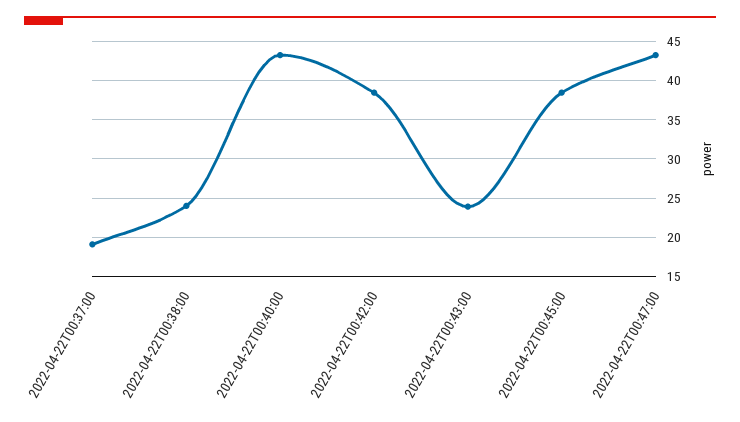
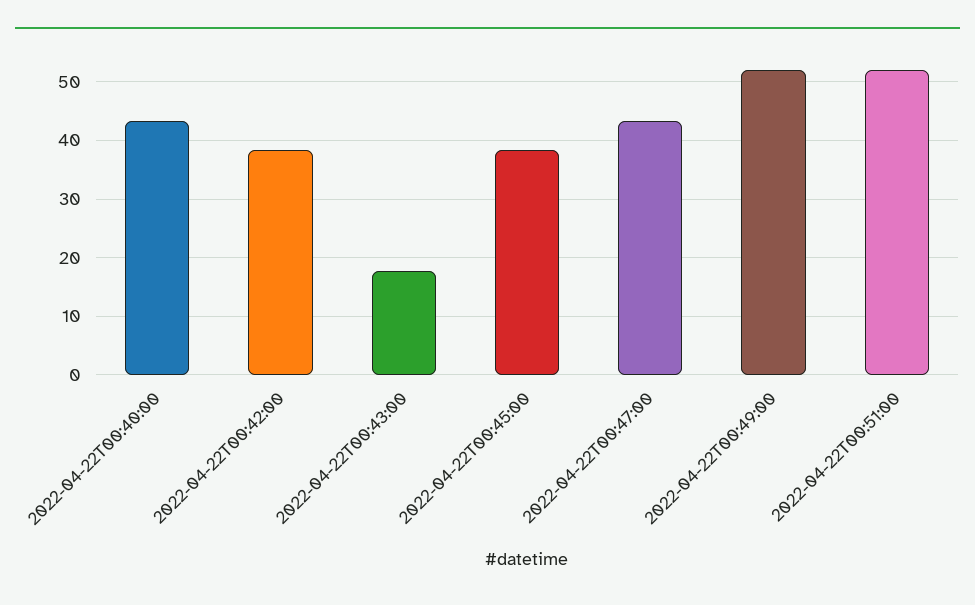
2022-04-22T00:37:00: 19 -> none
2022-04-22T00:38:00: 24 -> none
2022-04-22T00:43:00: 24 -> 18
2022-04-22T00:49:00: none -> 52
2022-04-22T00:51:00: none -> 52

